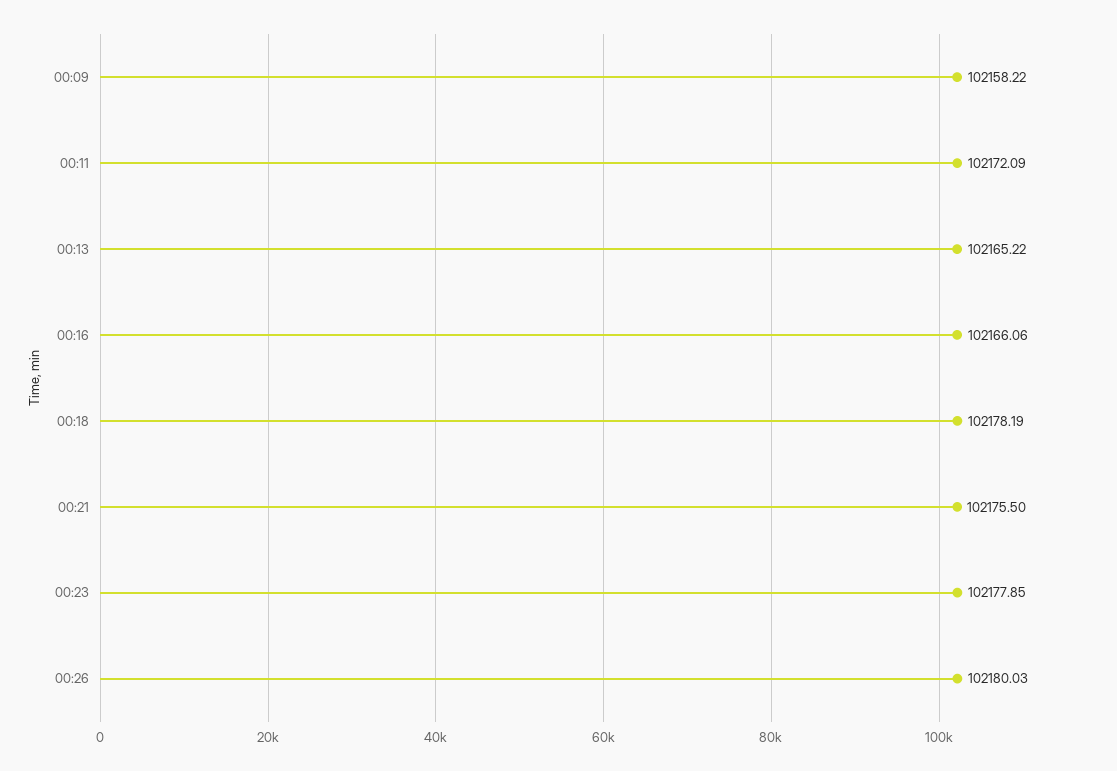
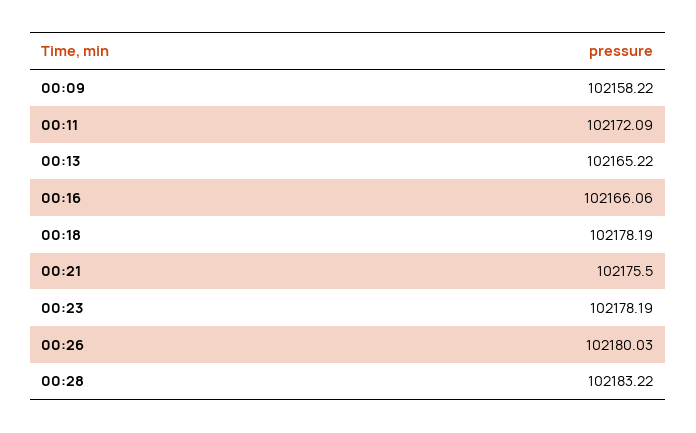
00:23: 102177.85 -> 102178.19
00:28: none -> 102183.22

